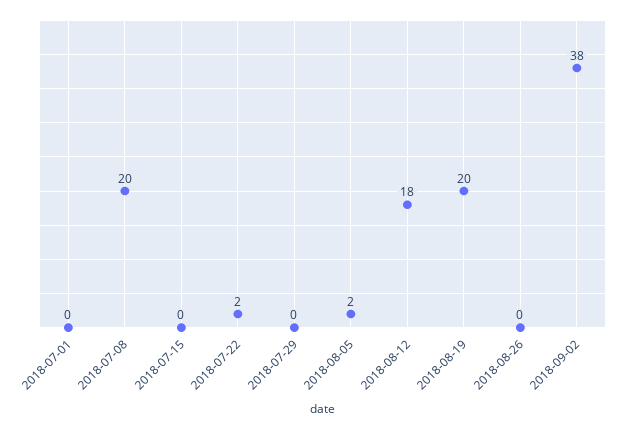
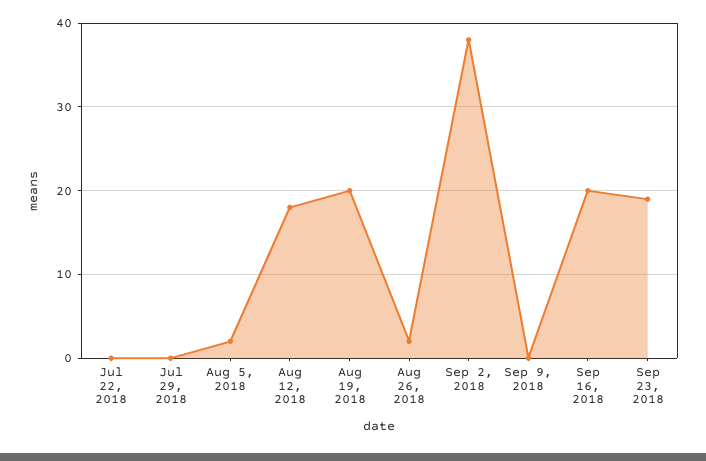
2018-07-01: 0 -> none
2018-07-08: 20 -> none
2018-07-15: 0 -> none
2018-07-22: 2 -> 0
2018-08-26: 0 -> 2
Sep 9, 2018: none -> 0
Sep 16, 2018: none -> 20
Sep 23, 2018: none -> 19

